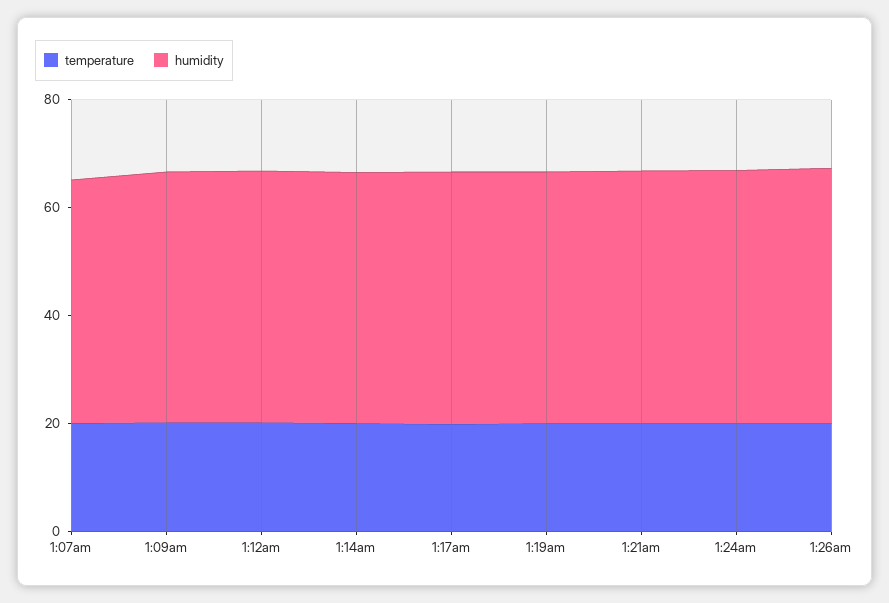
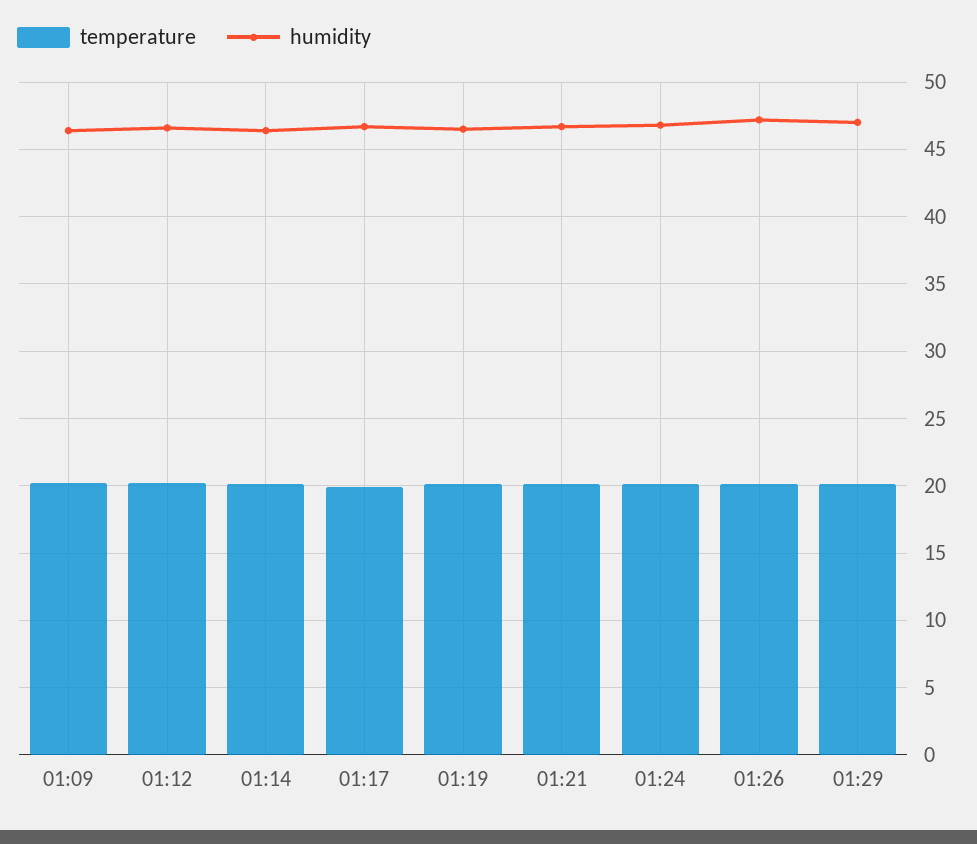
temperature, 1:07am: 20 -> none
humidity, 1:07am: 45 -> none
temperature, 01:29: none -> 20
humidity, 01:29: none -> 47

